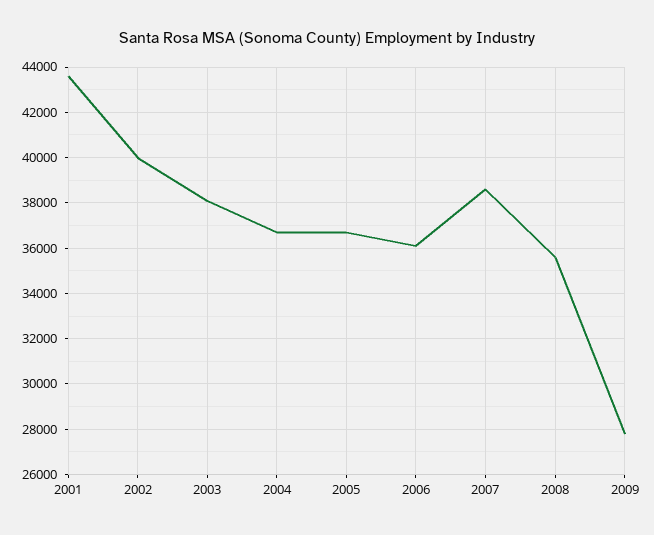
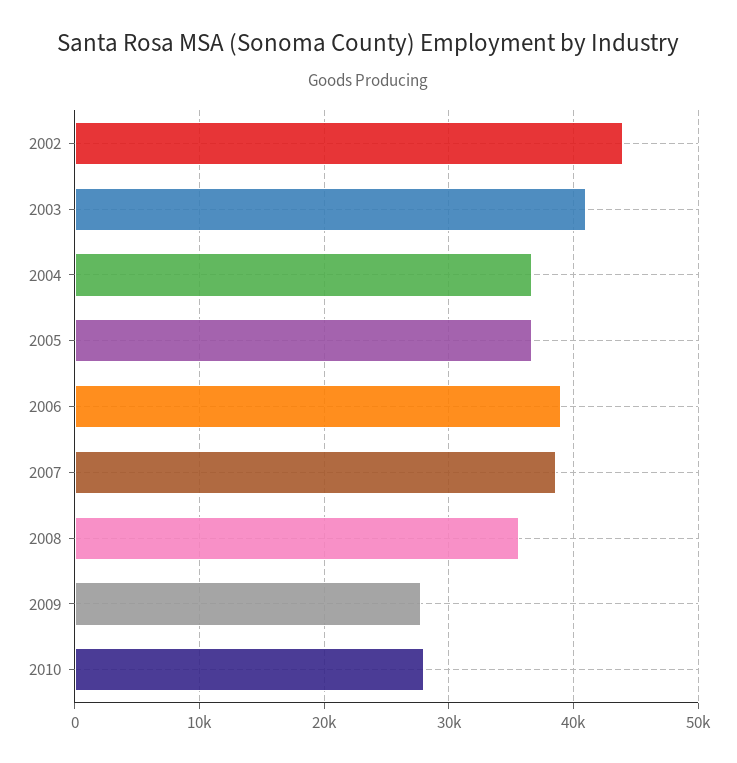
2001: 43500 -> none
2002: 40000 -> 44000
2003: 38000 -> 41000
2006: 36000 -> 39000
2010: none -> 28000

